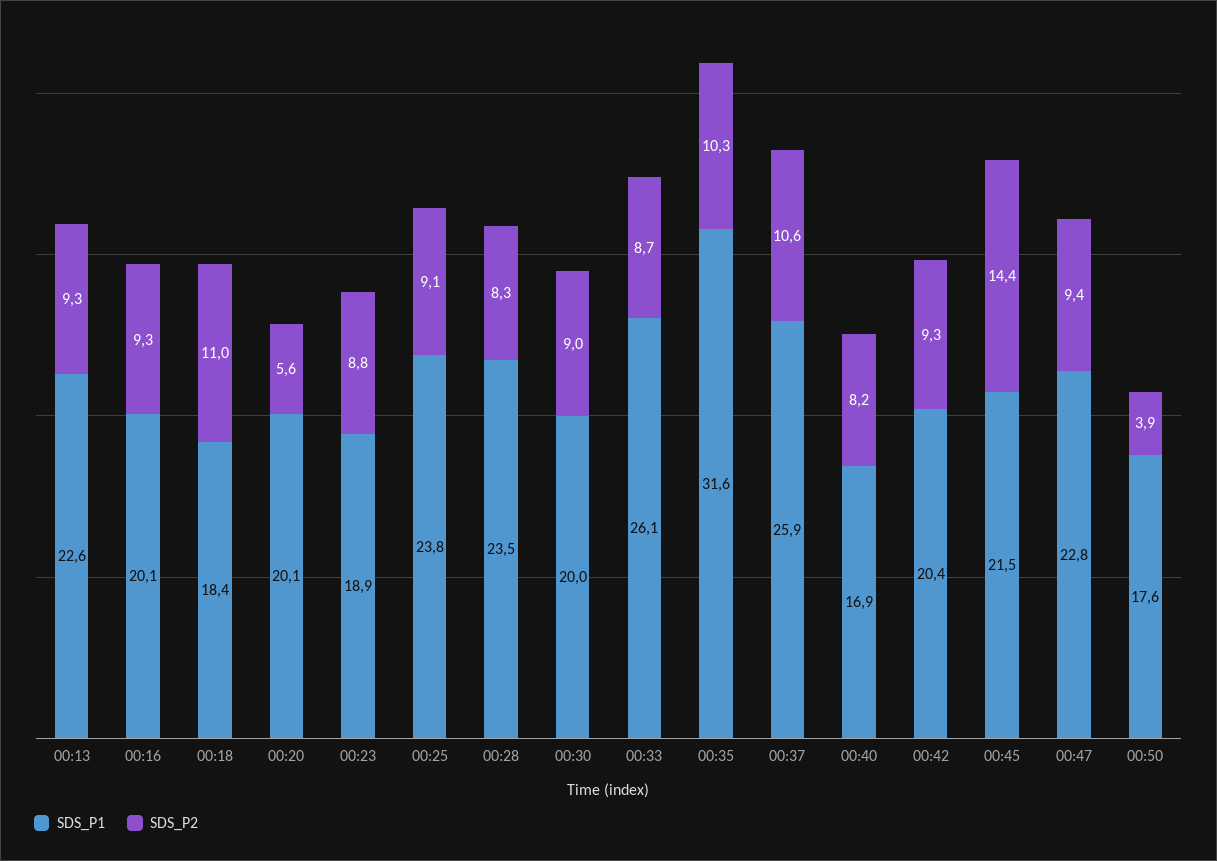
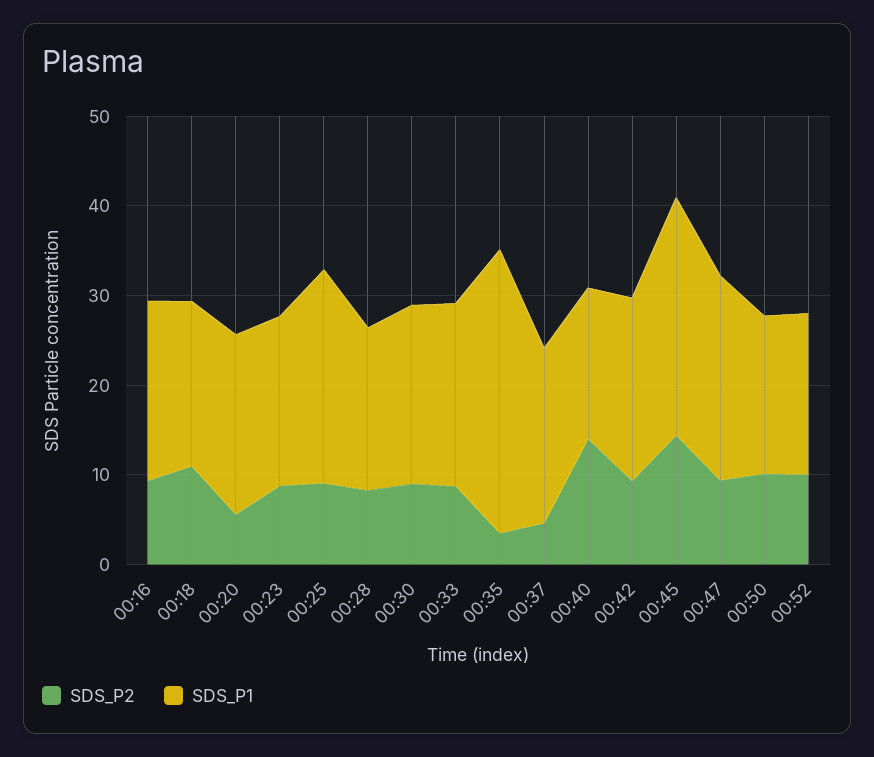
SDS_P1, 00:13: 22.6 -> none
SDS_P2, 00:13: 9.3 -> none
SDS_P1, 00:28: 23.5 -> 18
SDS_P1, 00:33: 26.1 -> 20
SDS_P2, 00:35: 10.3 -> 4
SDS_P1, 00:37: 25.9 -> 20
SDS_P2, 00:37: 10.6 -> 4
SDS_P2, 00:40: 8.2 -> 14
SDS_P1, 00:45: 21.5 -> 26
SDS_P2, 00:50: 3.9 -> 10
SDS_P2, 00:52: none -> 10
SDS_P1, 00:52: none -> 18

